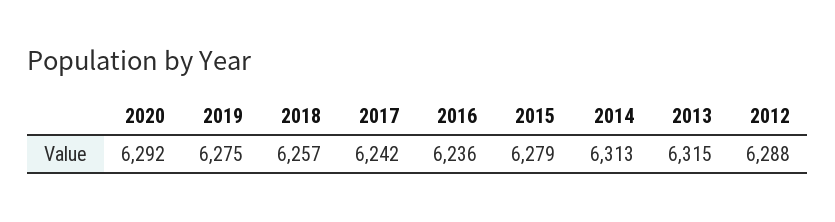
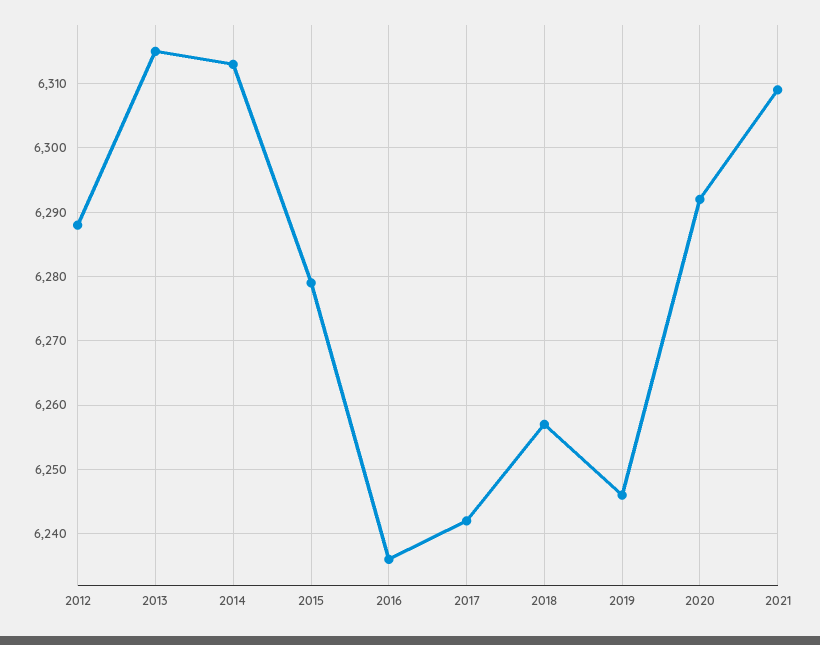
2019: 6275 -> 6246
2021: none -> 6309

